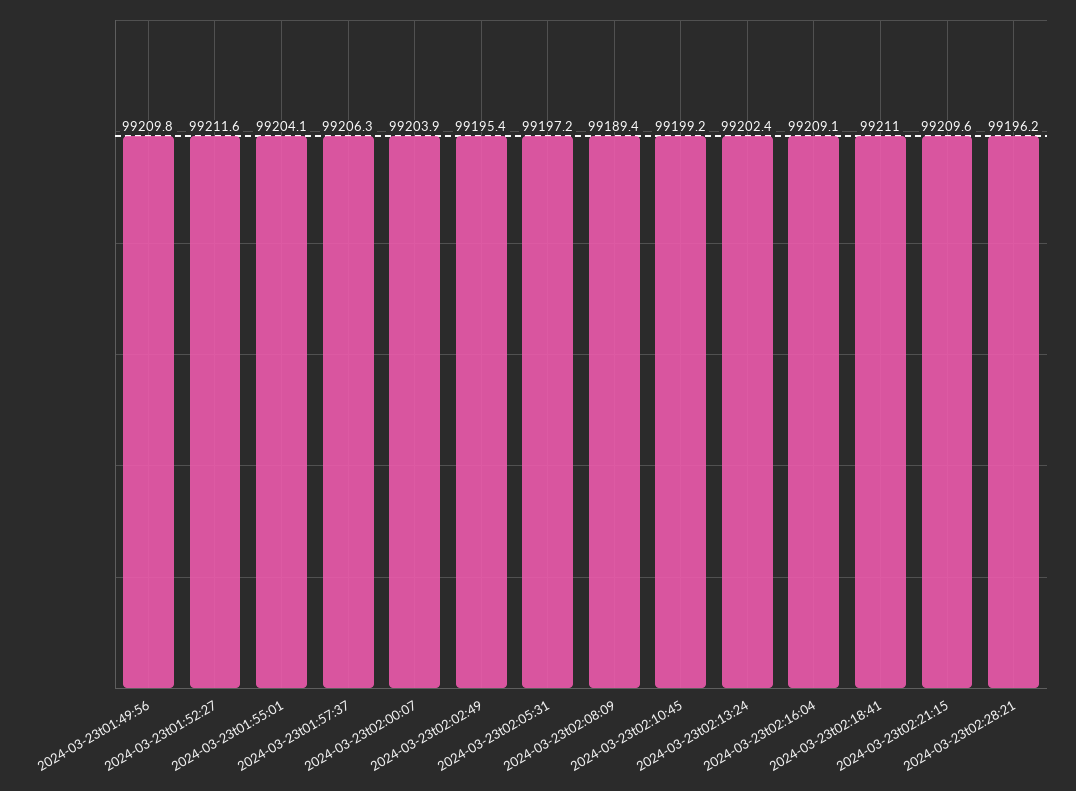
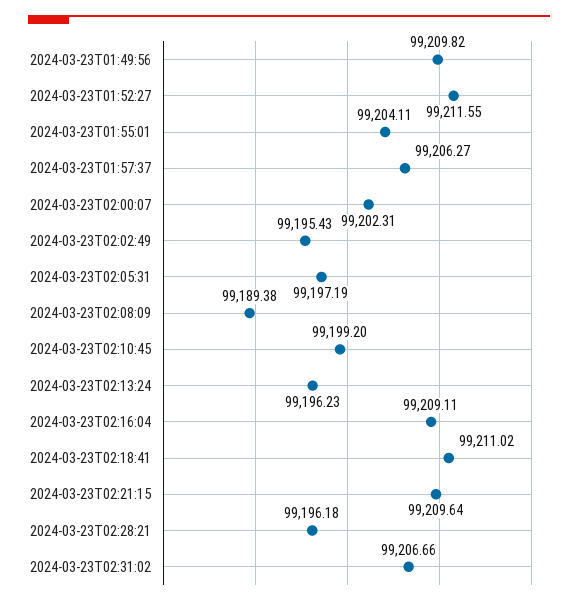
2024-03-23t02:00:07: 99203.9 -> 99202.31
2024-03-23t02:13:24: 99202.4 -> 99196.23
2024-03-23T02:31:02: none -> 99206.66

